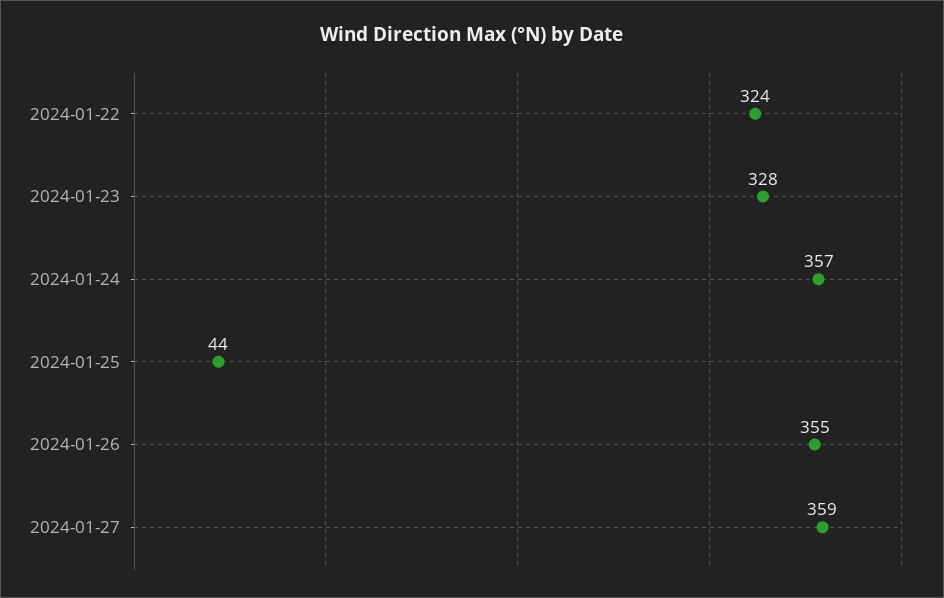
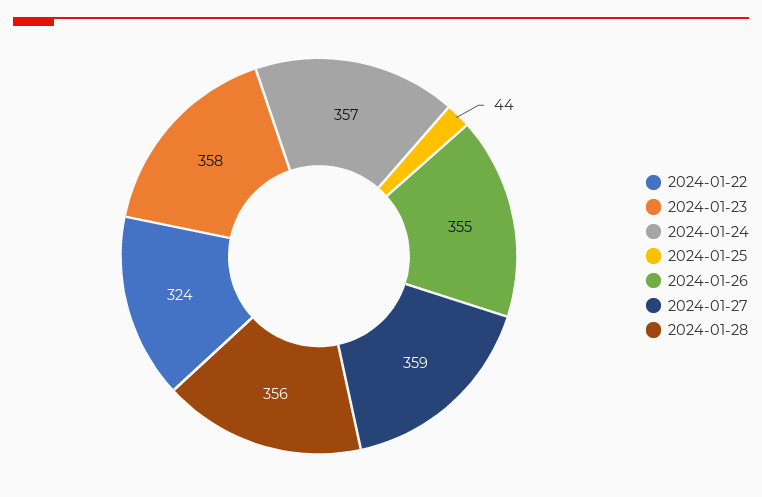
2024-01-23: 328 -> 358
2024-01-28: none -> 356

